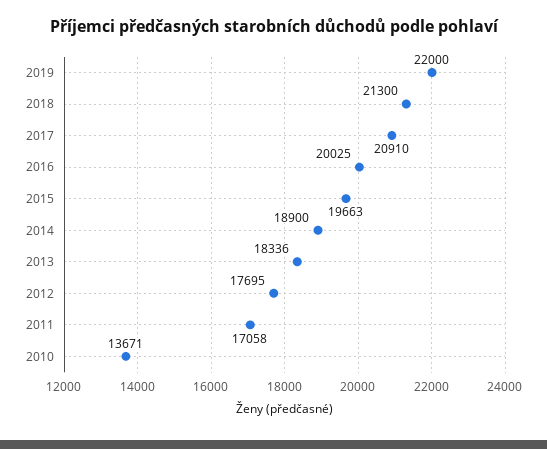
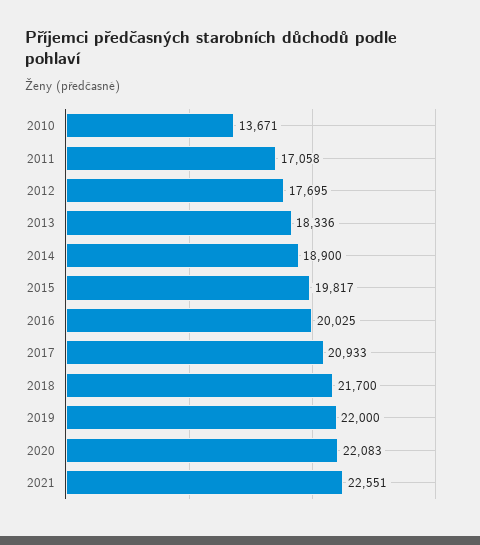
2018: 21300 -> 21700
2017: 20910 -> 20933
2015: 19663 -> 19817
2020: none -> 22083
2021: none -> 22551

